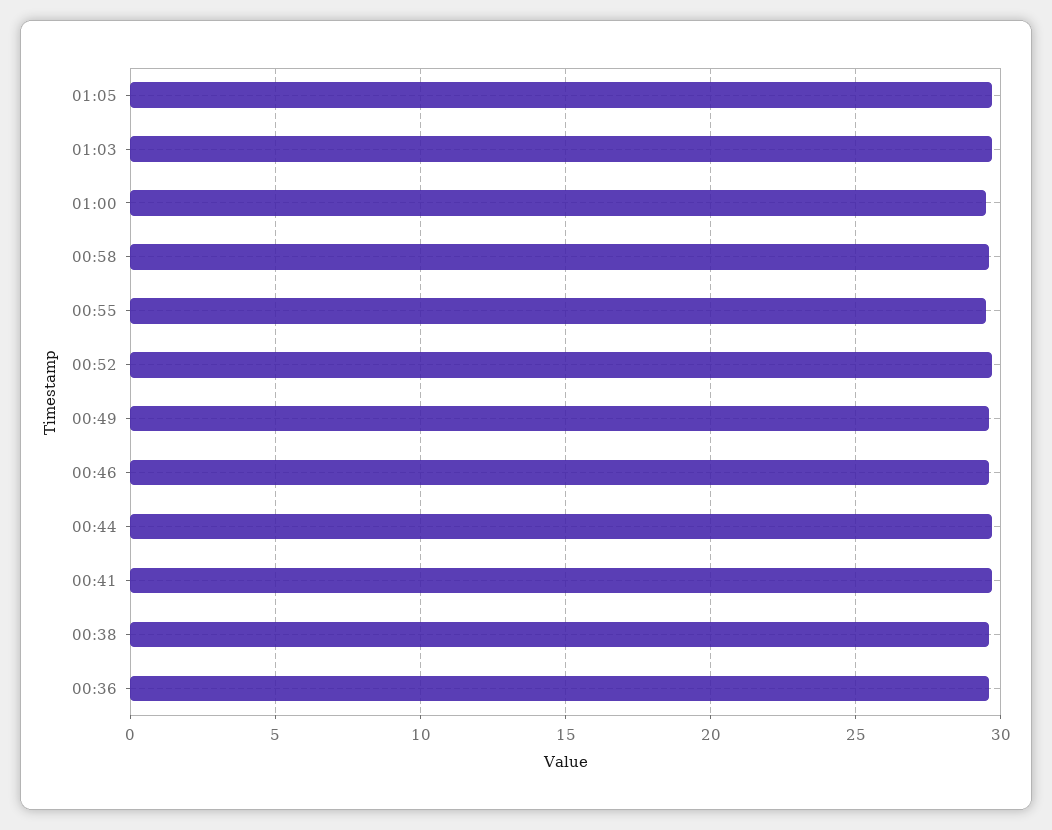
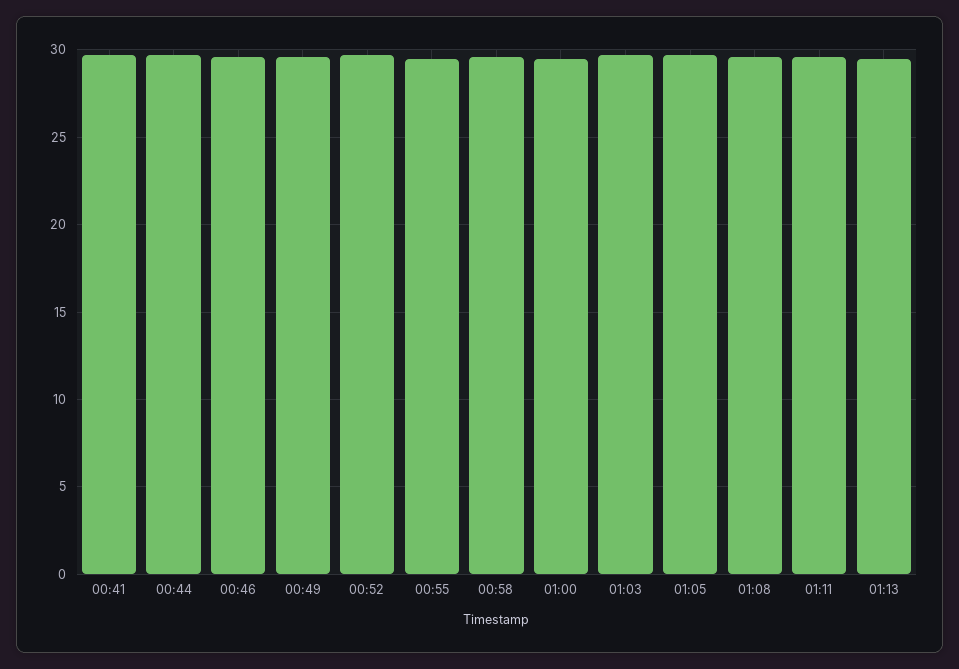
00:38: 29.5 -> none
00:36: 29.5 -> none
01:08: none -> 29.5
01:11: none -> 29.5
01:13: none -> 29.5

